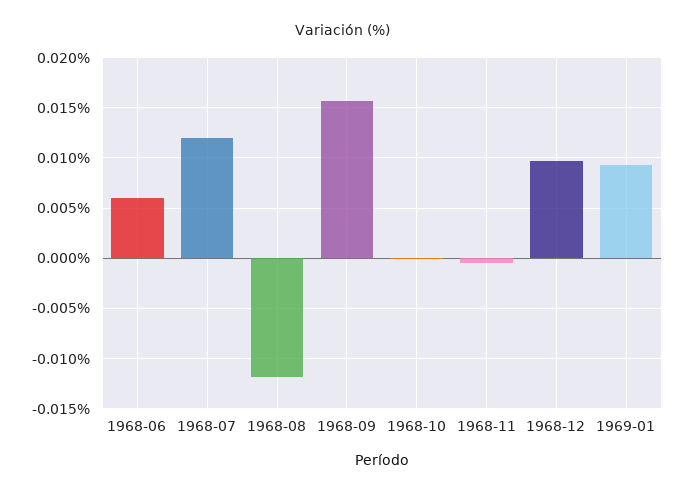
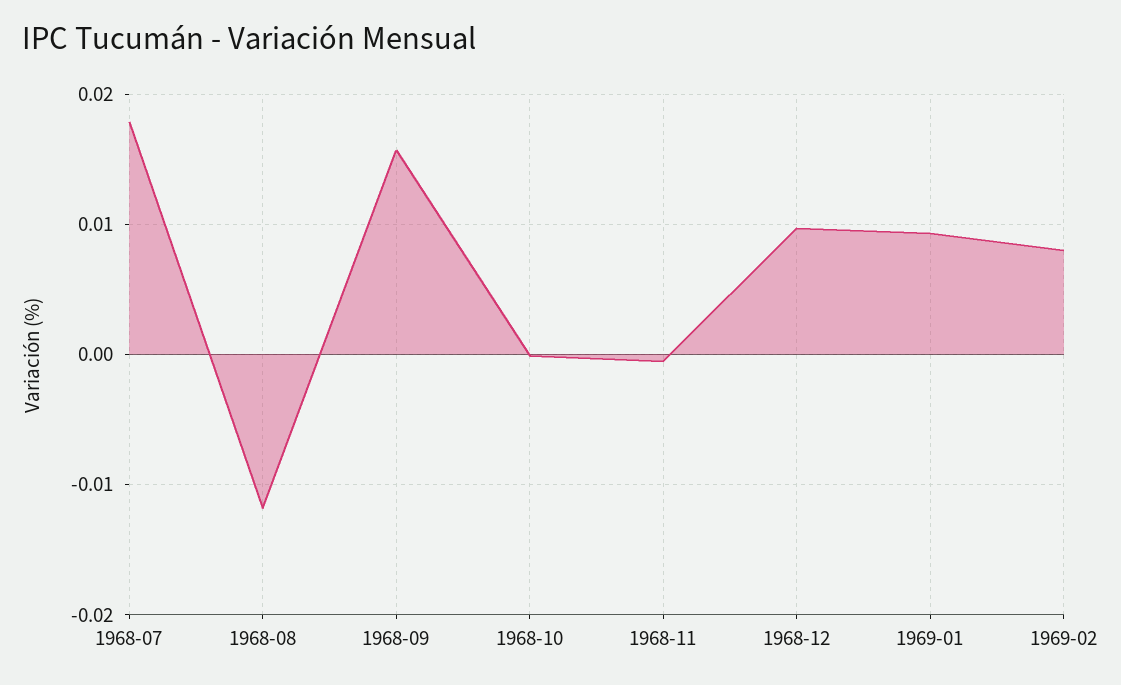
1968-06: 0.006 -> none
1968-07: 0.012 -> 0.018
1969-02: none -> 0.008

